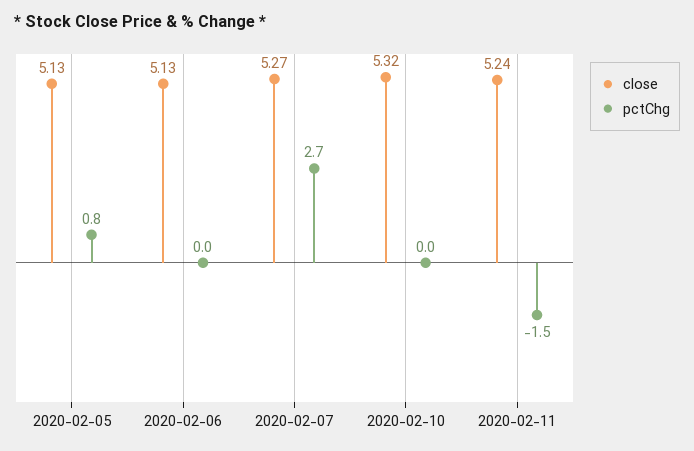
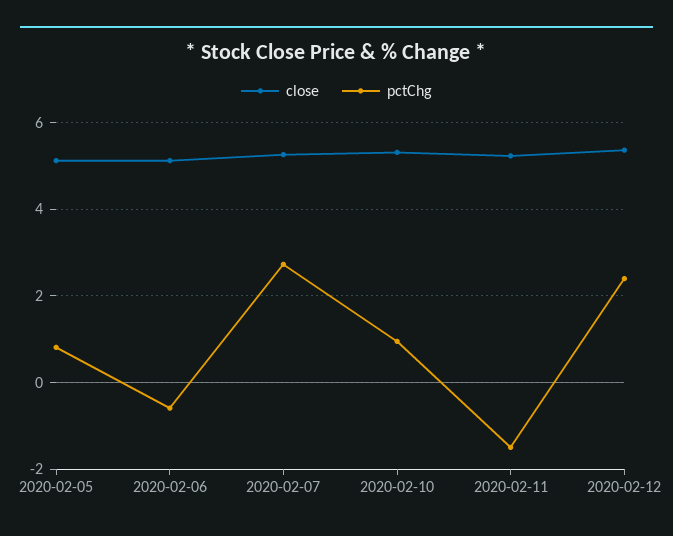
pctChg, 2020-02-06: 0 -> -0.6
pctChg, 2020-02-10: 0 -> 1
close, 2020-02-12: none -> 5.4
pctChg, 2020-02-12: none -> 2.4

